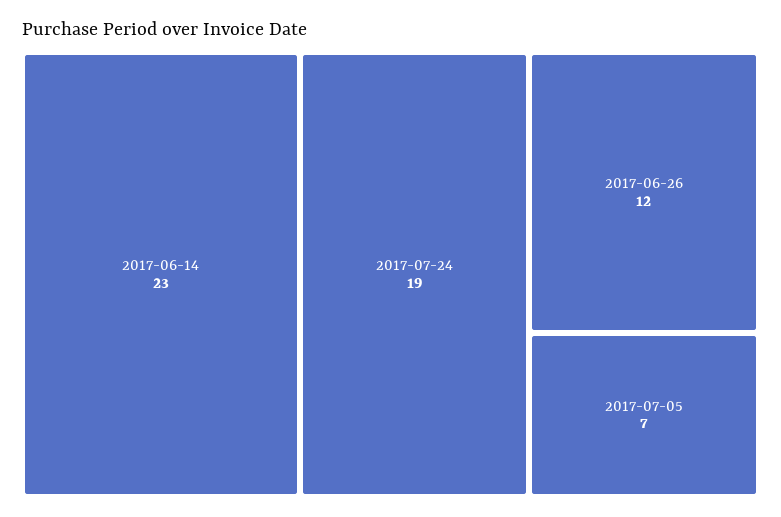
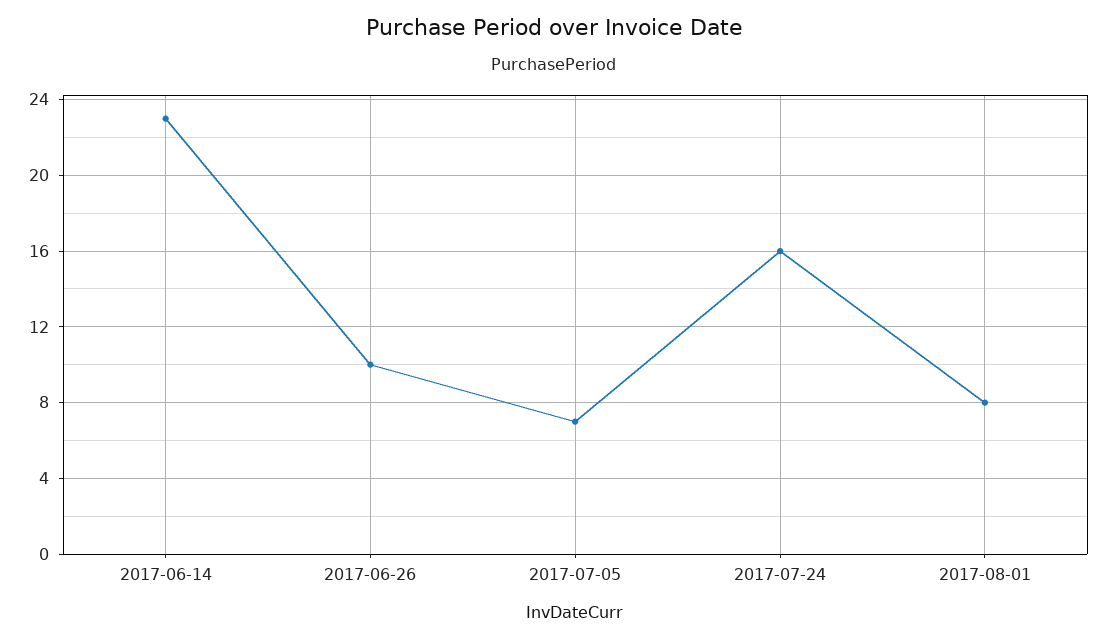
2017-07-24: 19 -> 16
2017-06-26: 12 -> 10
2017-08-01: none -> 8

